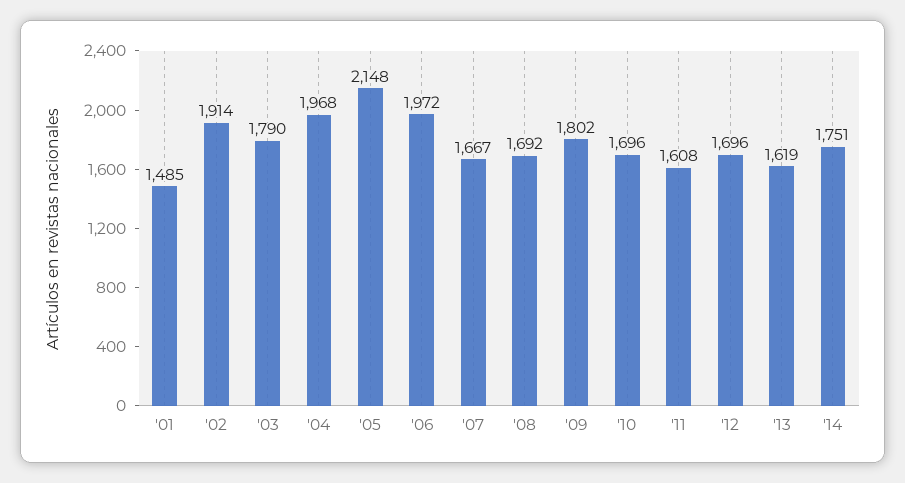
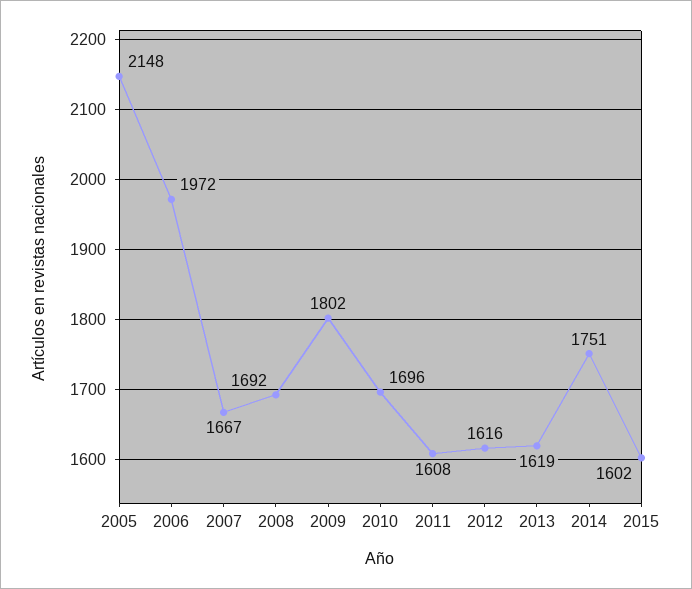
'01: 1485 -> none
'02: 1914 -> none
'03: 1790 -> none
'04: 1968 -> none
'12: 1696 -> 1616
2015: none -> 1602

